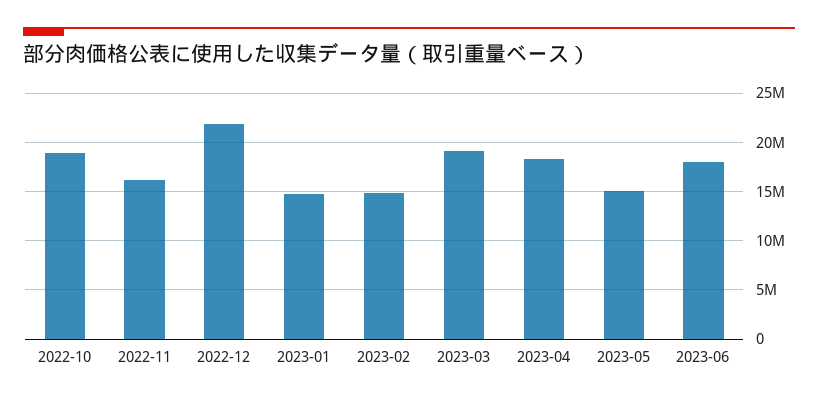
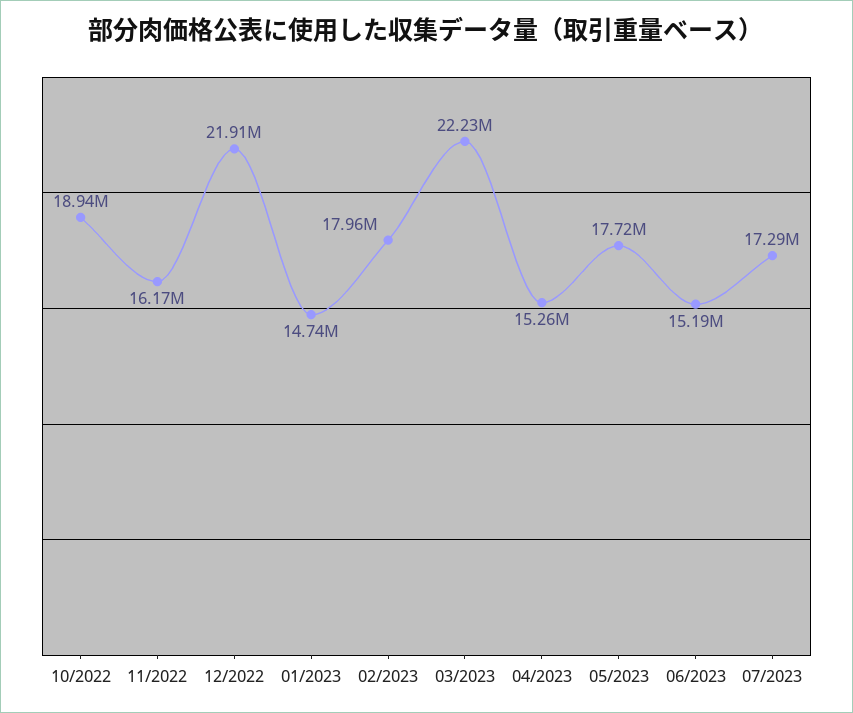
2023-02: 15000000 -> 17960000
2023-03: 19000000 -> 22230000
2023-04: 18000000 -> 15260000
2023-05: 15000000 -> 17720000
2023-06: 18000000 -> 15190000
07/2023: none -> 17290000

